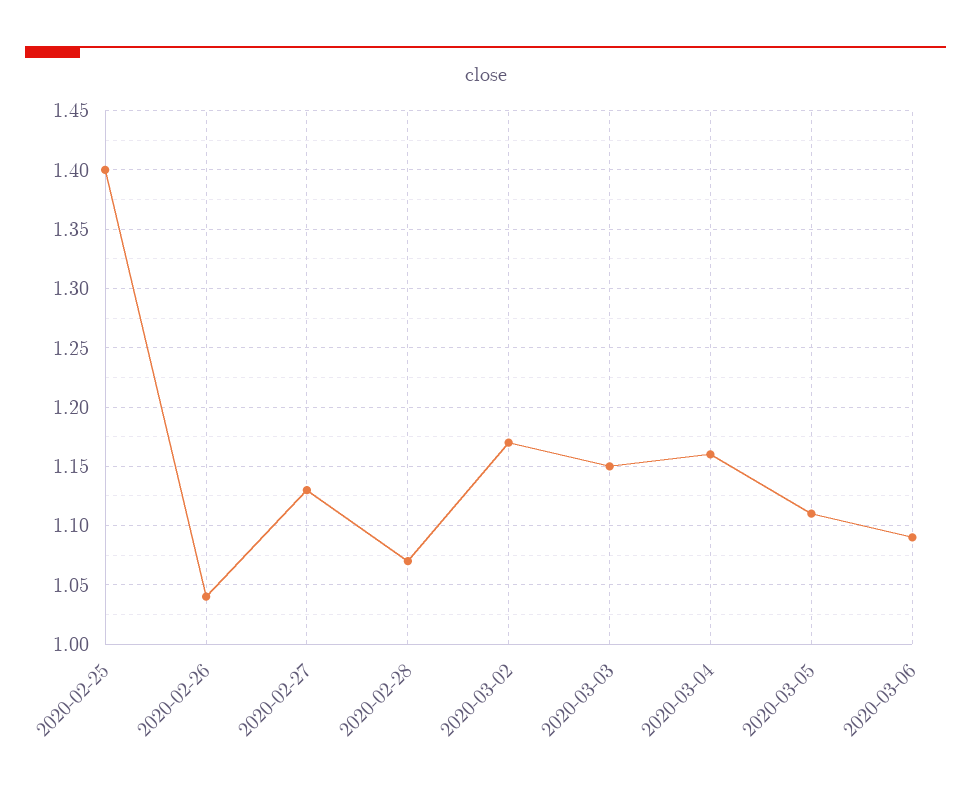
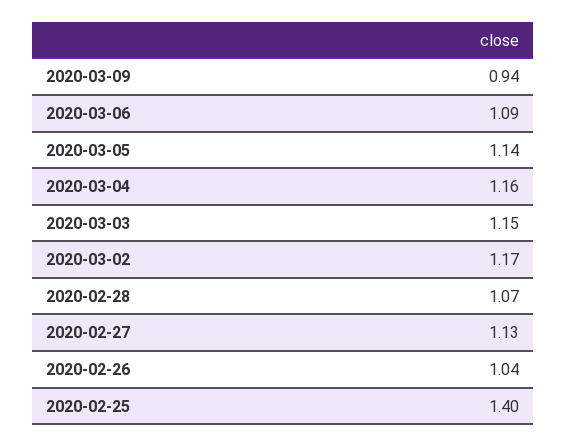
2020-03-05: 1.11 -> 1.14
2020-03-09: none -> 0.94

